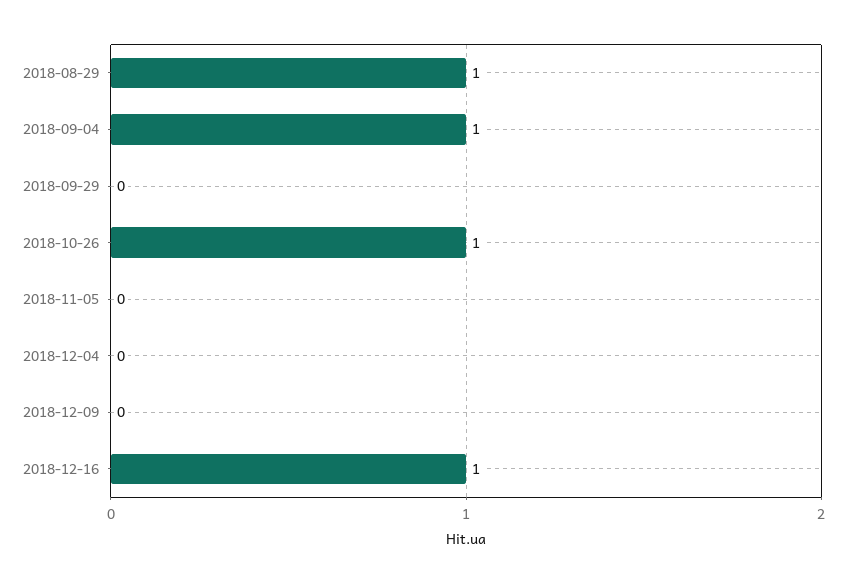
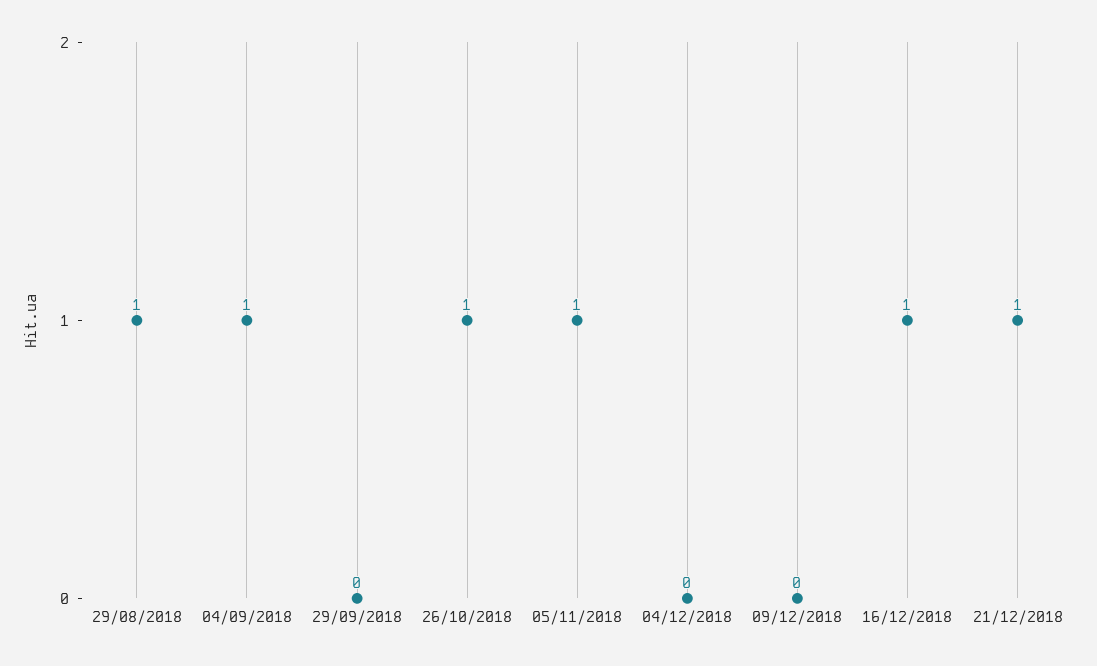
2018-11-05: 0 -> 1
21/12/2018: none -> 1

